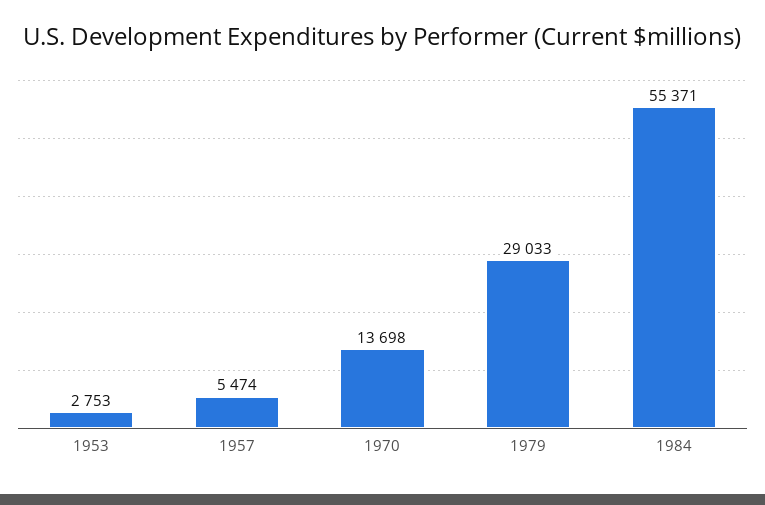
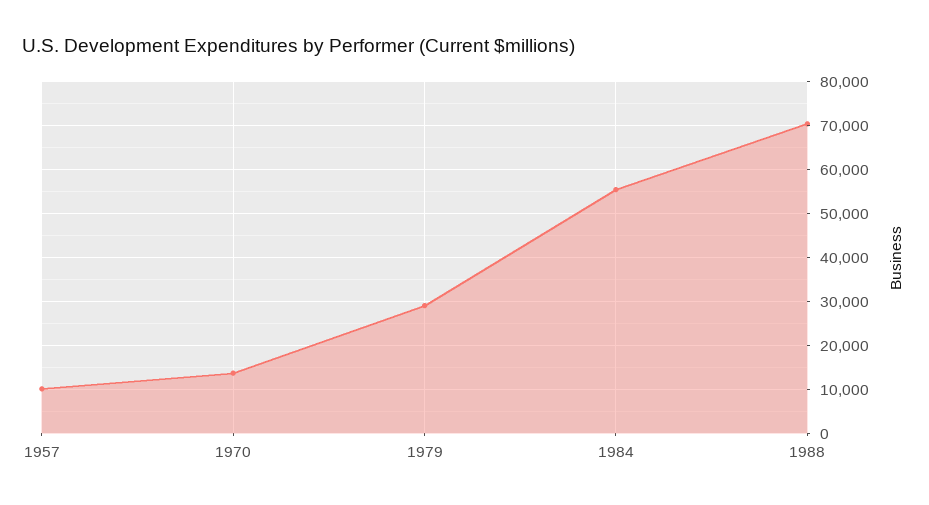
1953: 2753 -> none
1957: 5474 -> 10000
1988: none -> 70000

